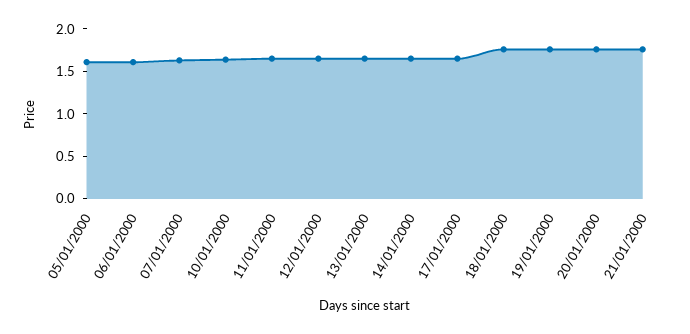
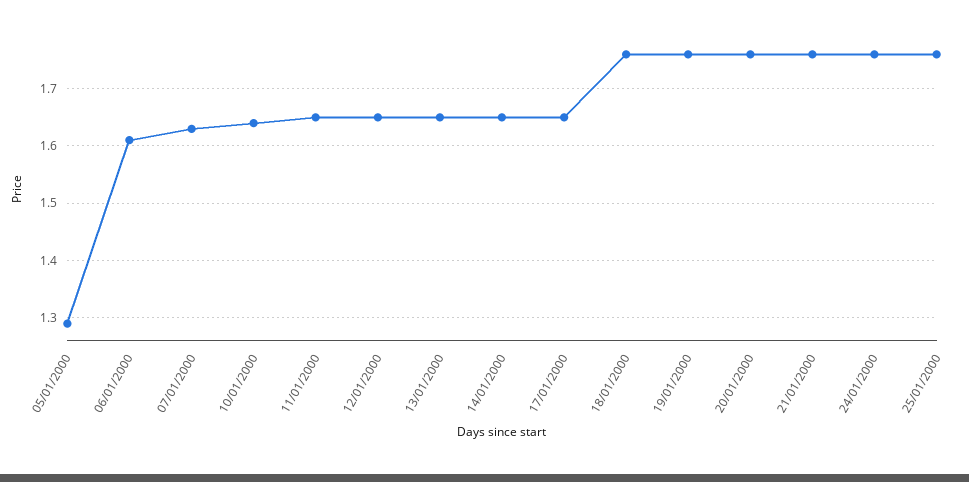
05/01/2000: 1.6 -> 1.3
24/01/2000: none -> 1.75
25/01/2000: none -> 1.75

